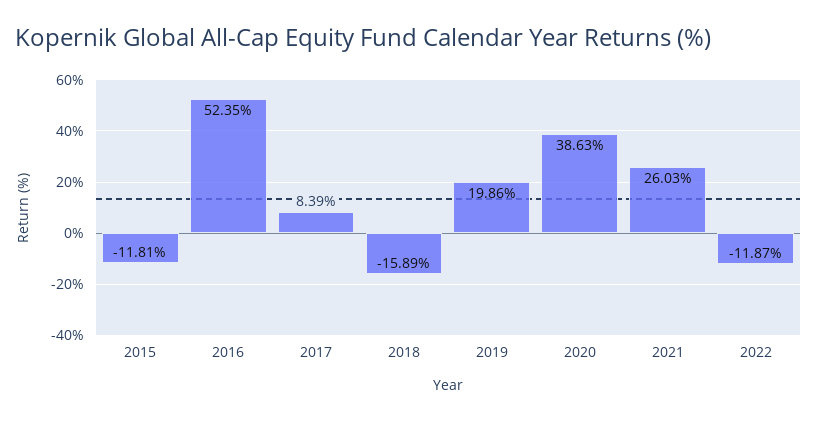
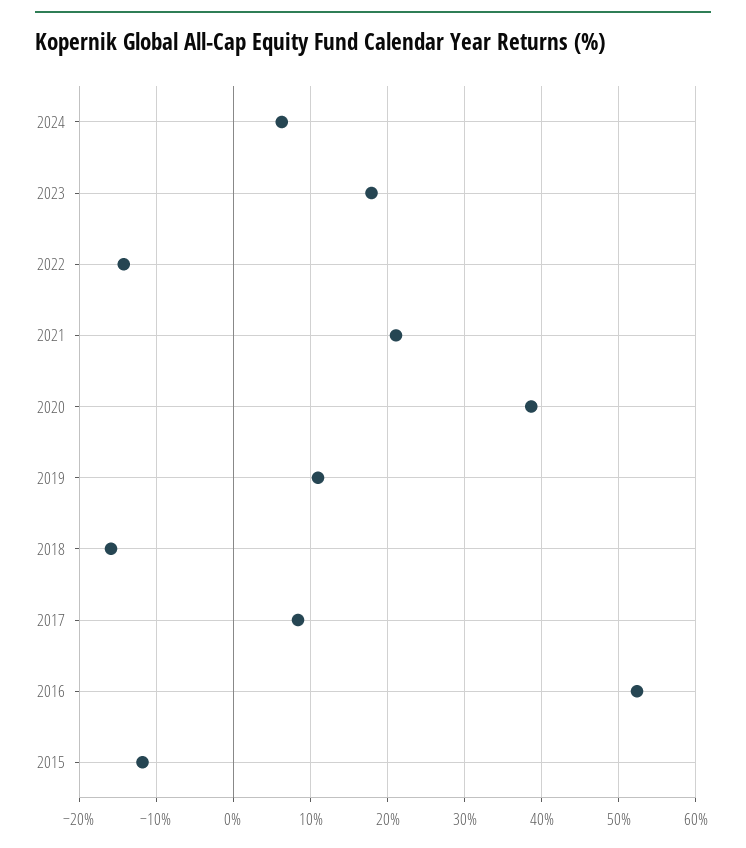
2019: 19.86 -> 11
2021: 26.03 -> 21
2022: -11.87 -> -14
2024: none -> 6
2023: none -> 18

